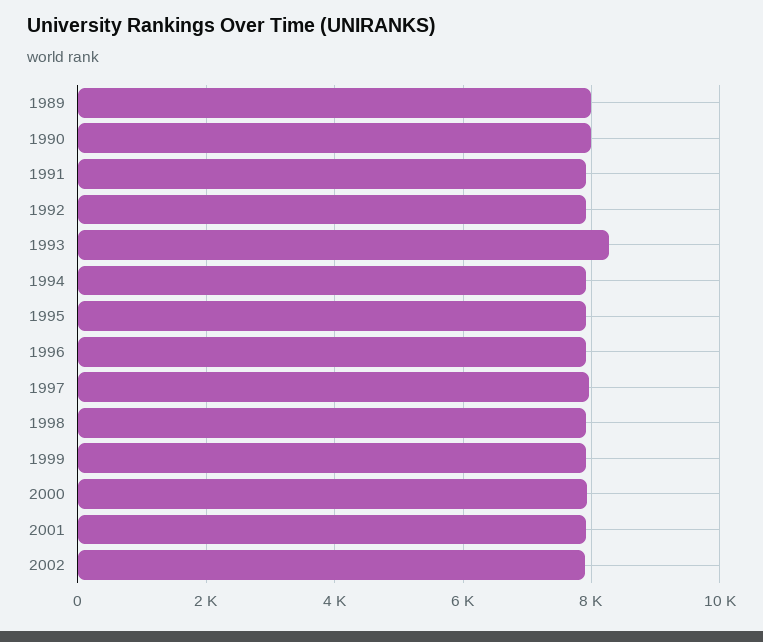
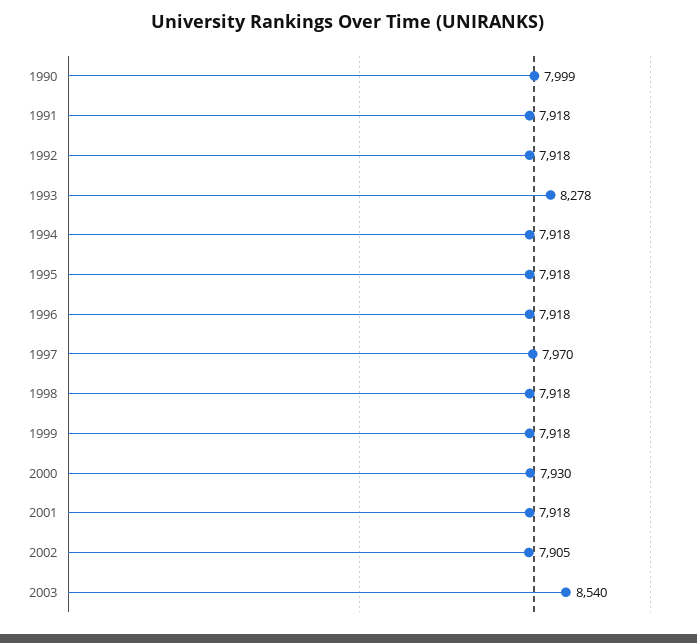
1989: 8000 -> none
2003: none -> 8540

